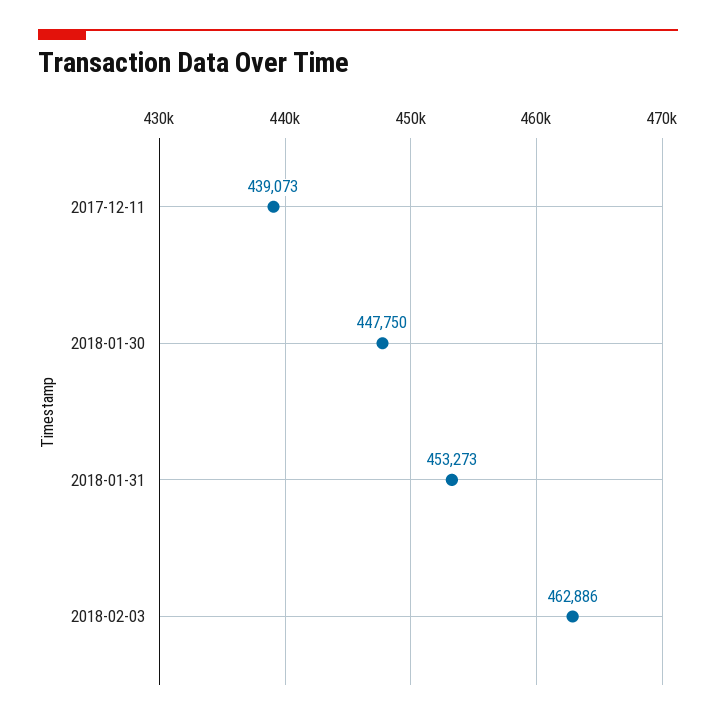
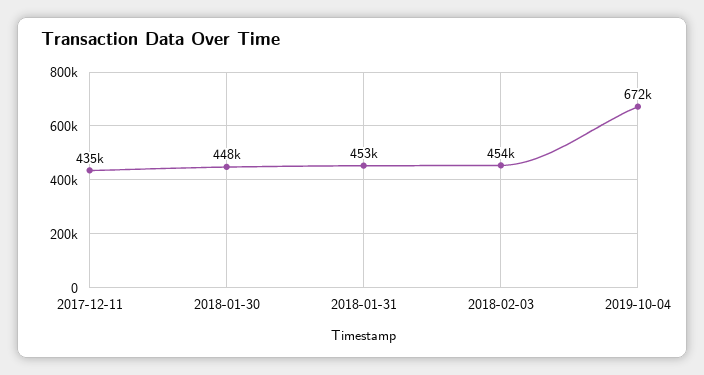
2017-12-11: 439073 -> 435000
2018-02-03: 462886 -> 454000
2019-10-04: none -> 672000

